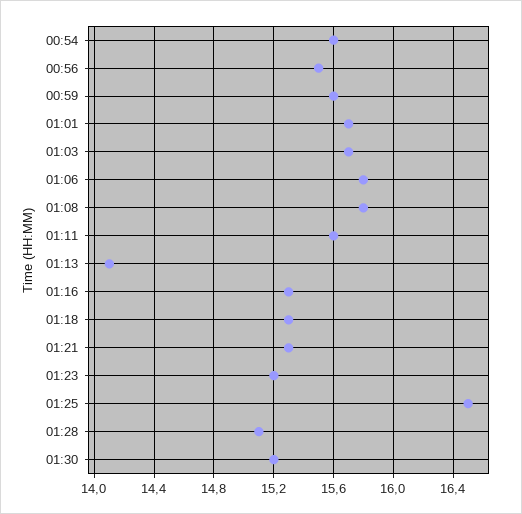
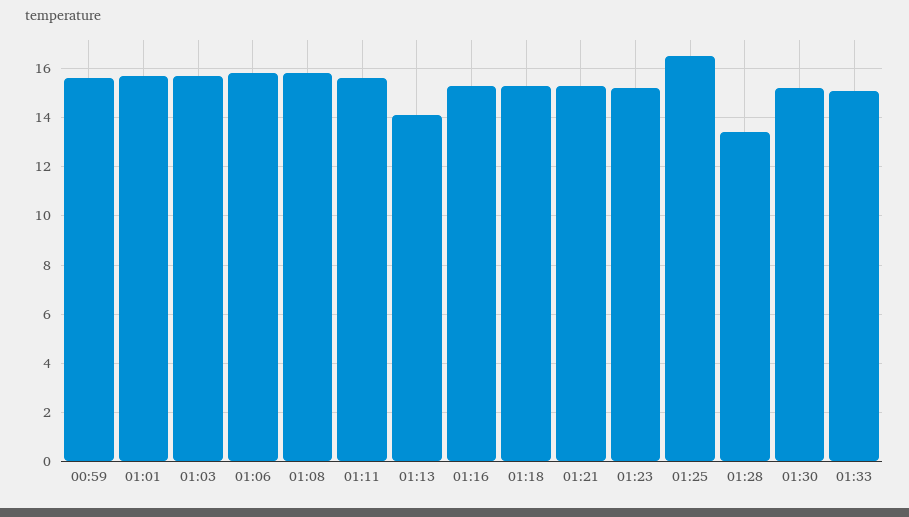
00:54: 15.6 -> none
00:56: 15.5 -> none
01:28: 15.1 -> 13.5
01:33: none -> 15

